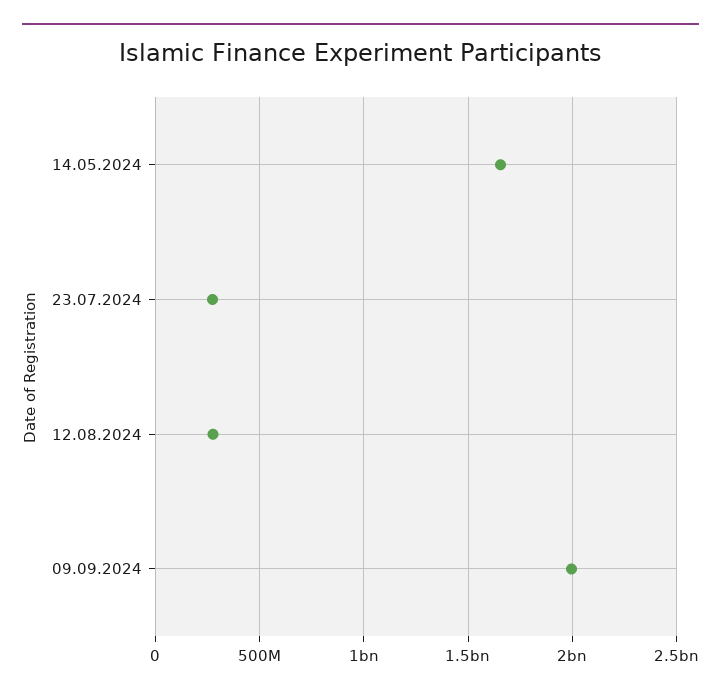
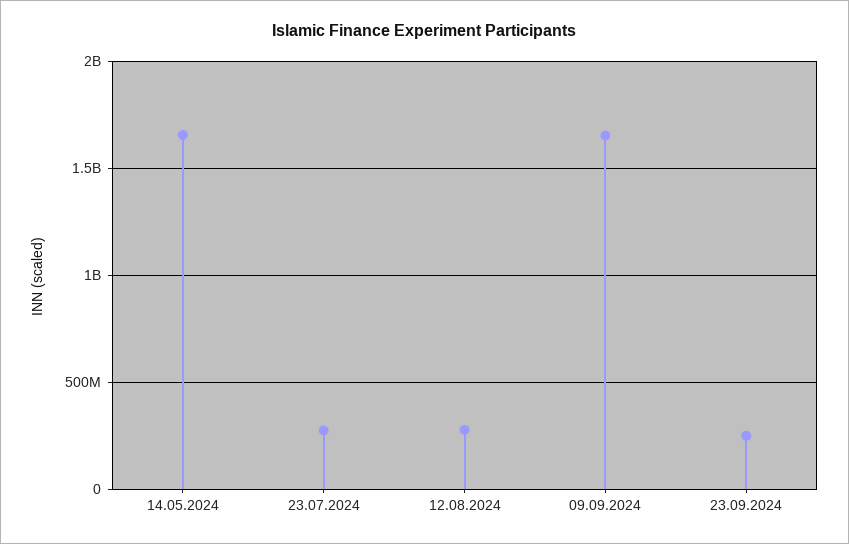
09.09.2024: 2000000000 -> 1650000000
23.09.2024: none -> 250000000

